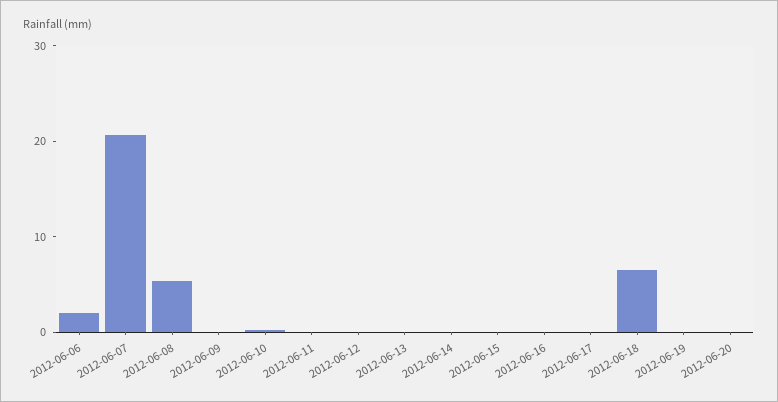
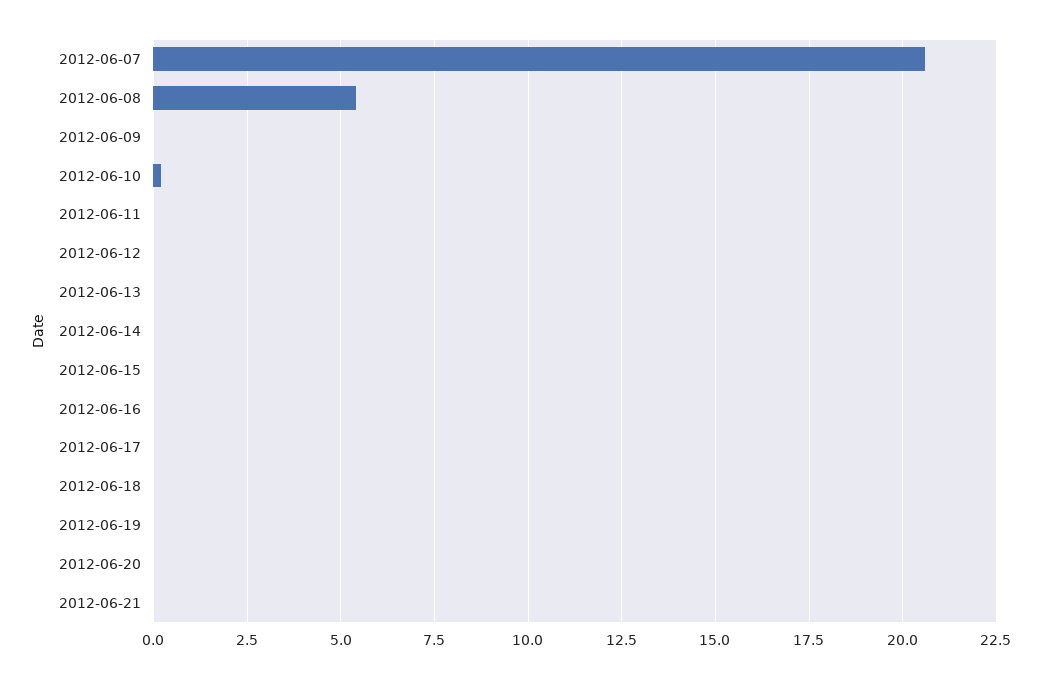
2012-06-06: 2 -> none
2012-06-18: 6 -> 0
2012-06-21: none -> 0

